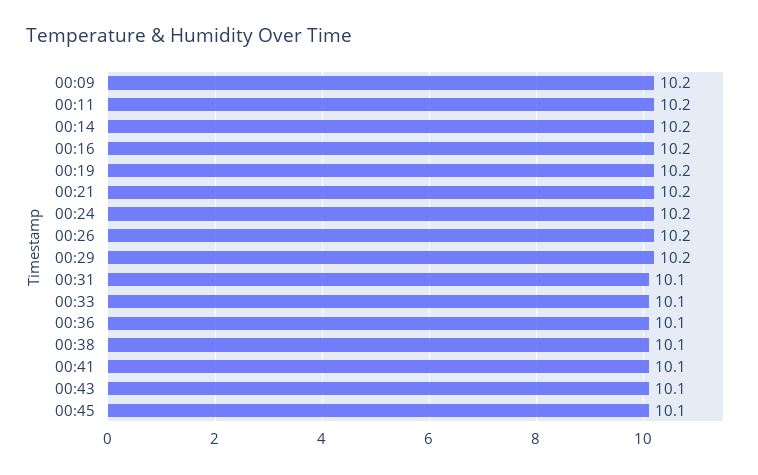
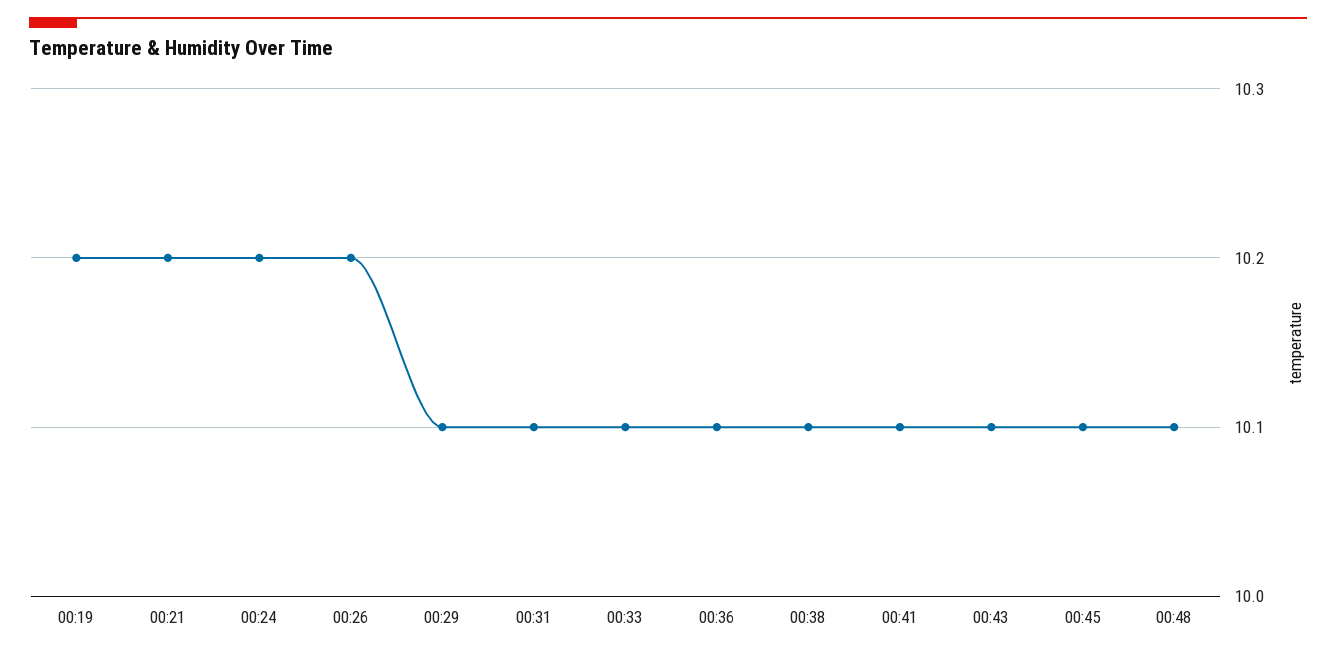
00:09: 10.2 -> none
00:11: 10.2 -> none
00:14: 10.2 -> none
00:16: 10.2 -> none
00:29: 10.2 -> 10.1
00:48: none -> 10.1

